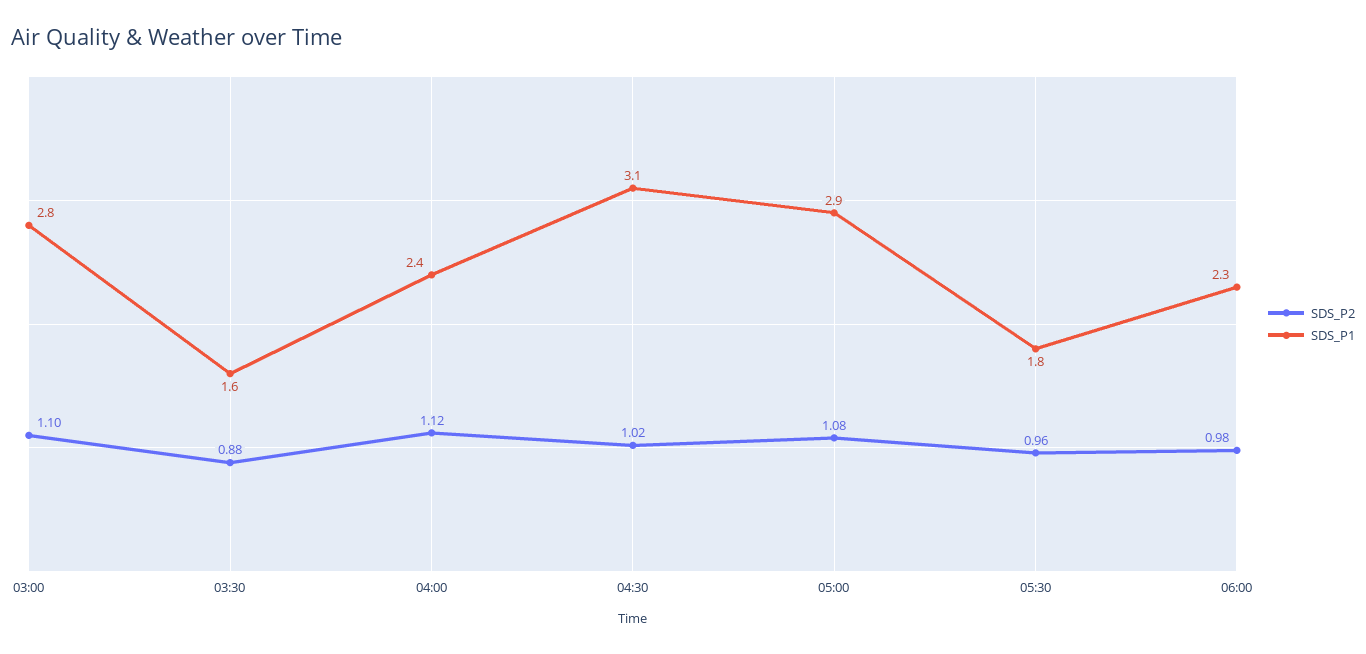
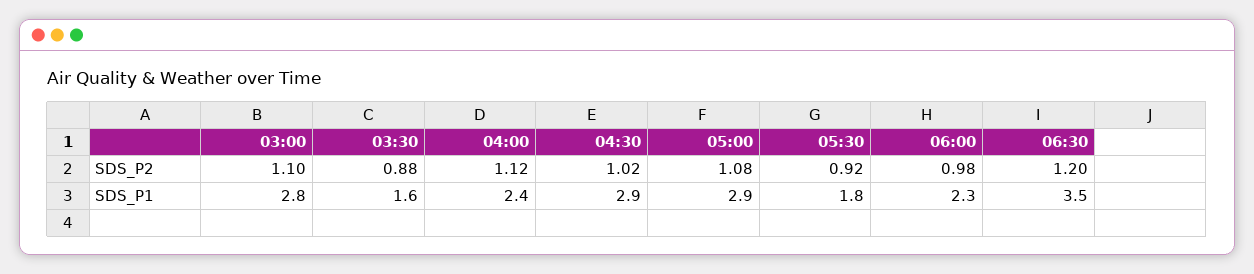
SDS_P1, 04:30: 3.1 -> 2.9
SDS_P2, 05:30: 0.96 -> 0.92
SDS_P2, 06:30: none -> 1.2
SDS_P1, 06:30: none -> 3.5

